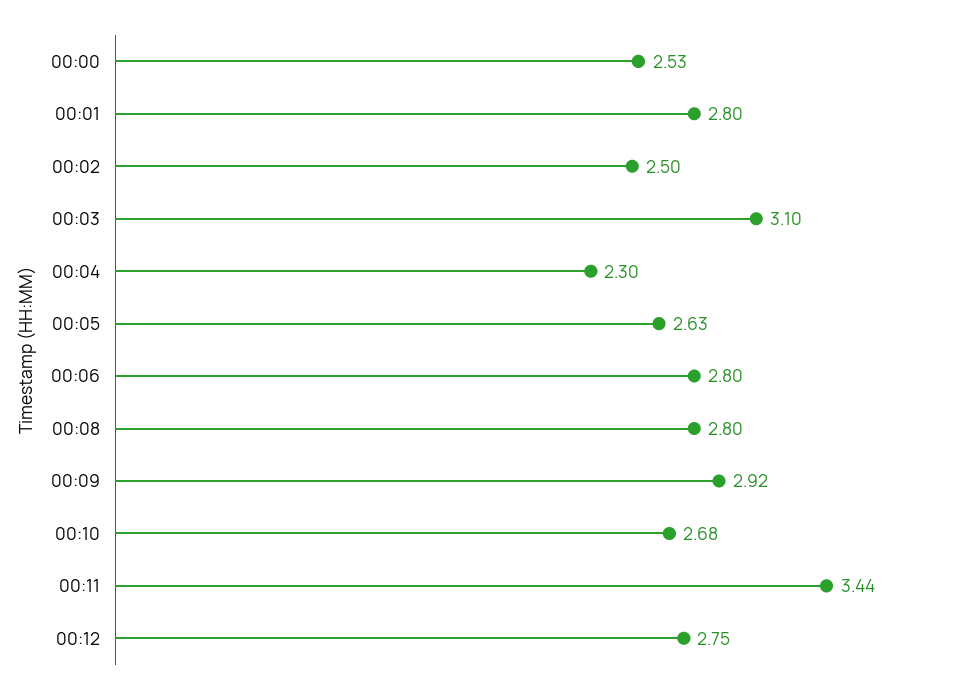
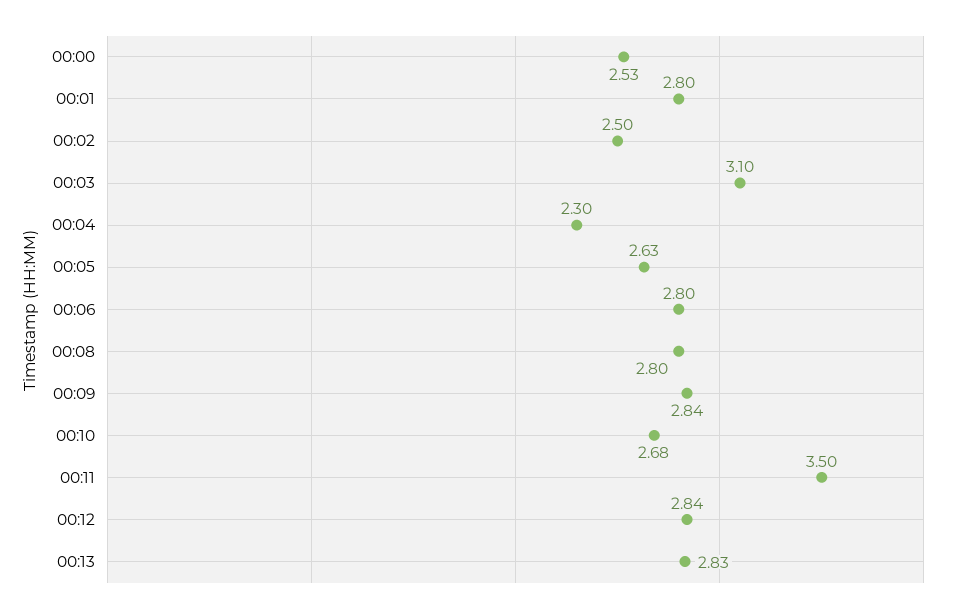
00:09: 2.92 -> 2.84
00:11: 3.44 -> 3.5
00:12: 2.75 -> 2.84
00:13: none -> 2.83

